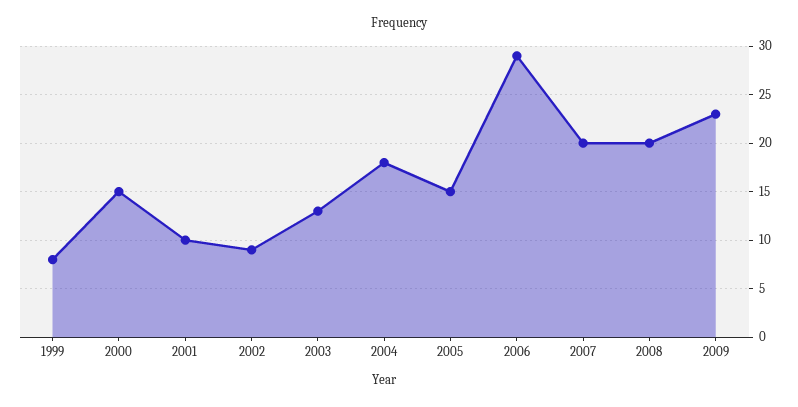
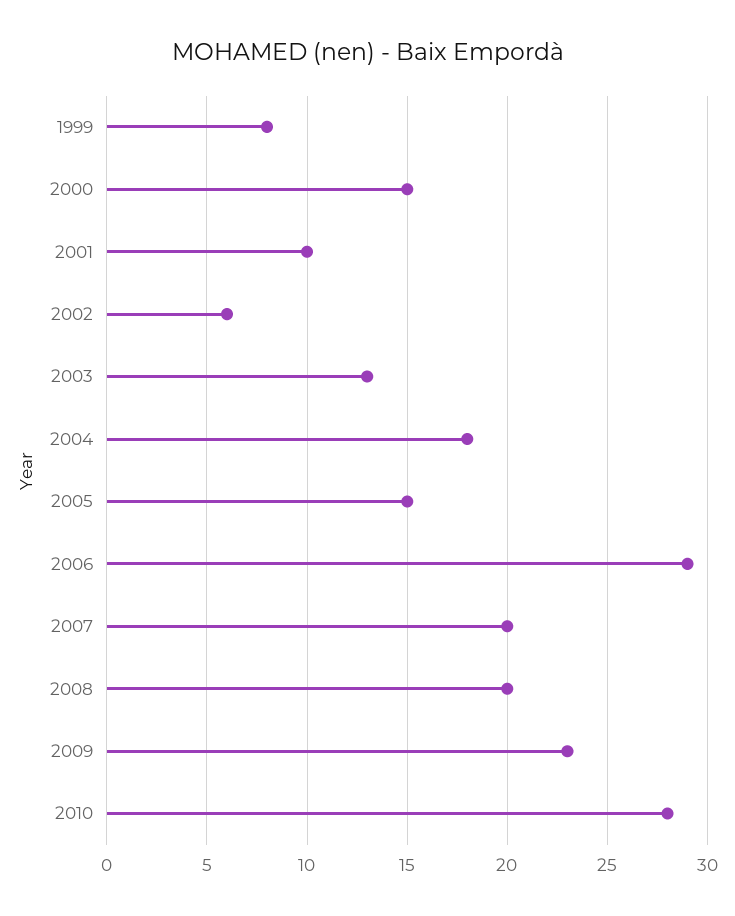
2002: 9 -> 6
2010: none -> 28

